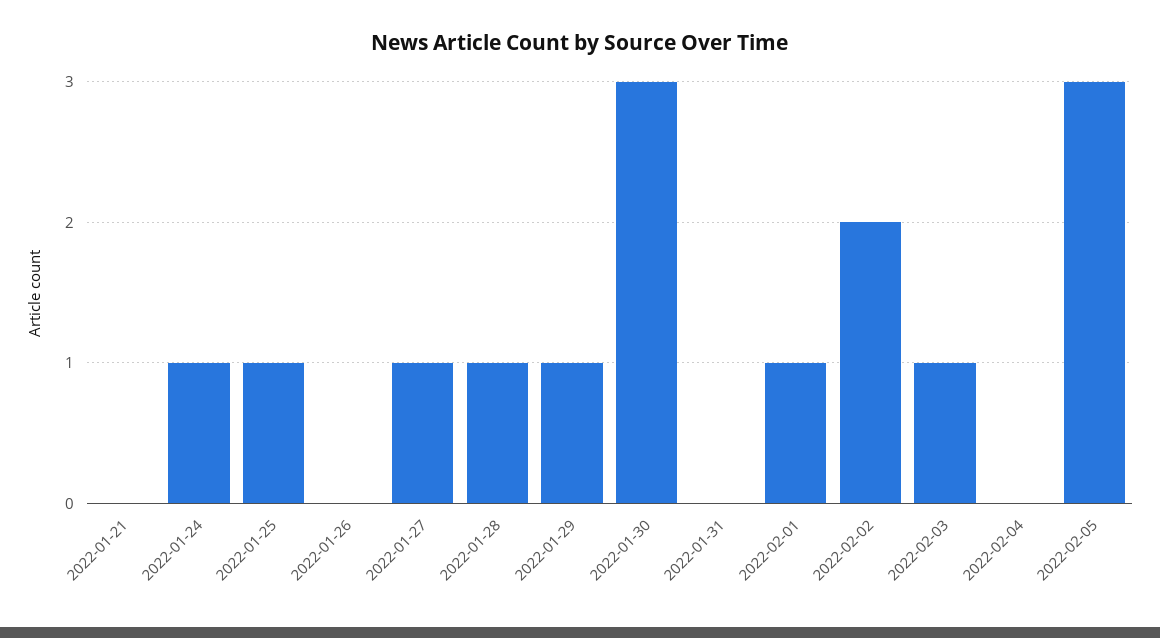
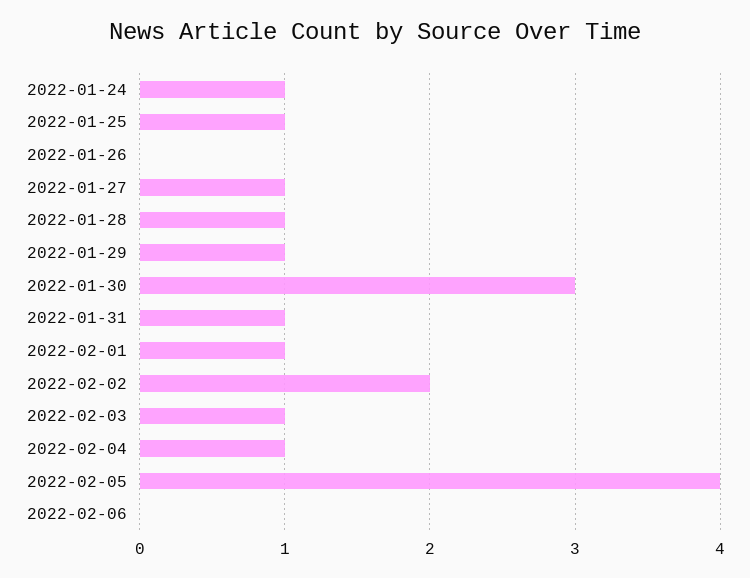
2022-01-21: 0 -> none
2022-01-31: 0 -> 1
2022-02-04: 0 -> 1
2022-02-05: 3 -> 4
2022-02-06: none -> 0

